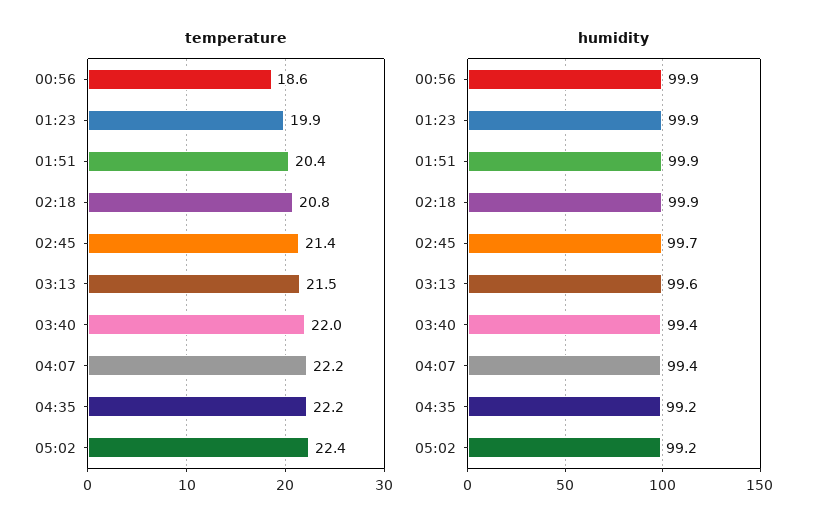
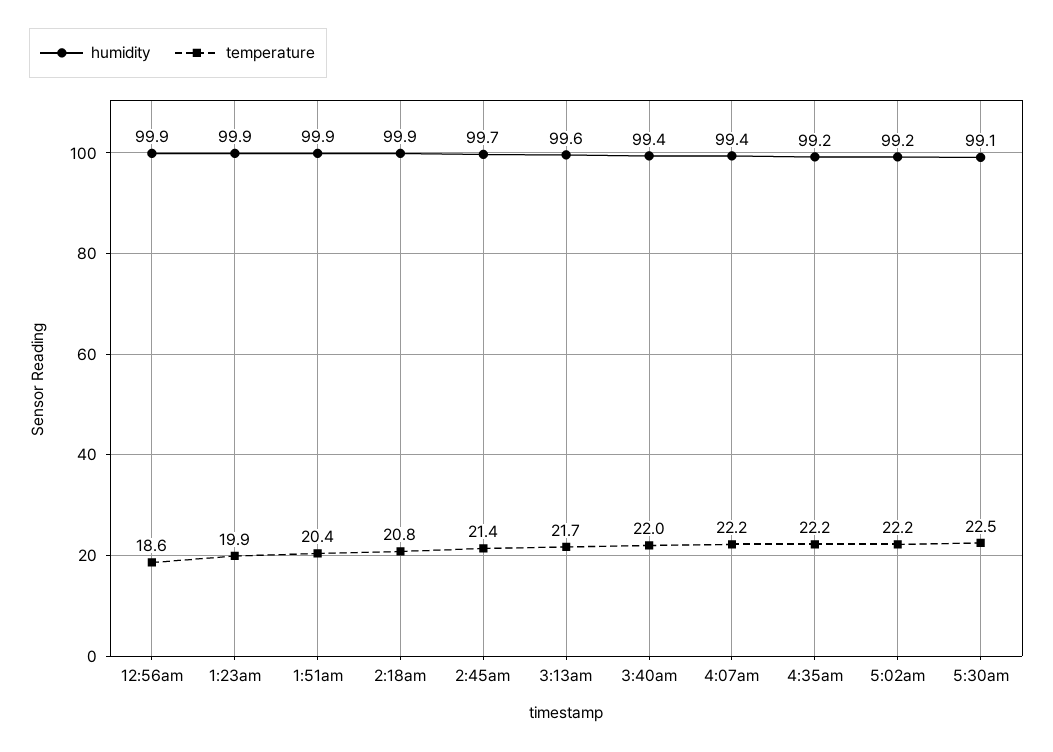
temperature, 03:13: 21.5 -> 21.7
temperature, 05:02: 22.4 -> 22.2
humidity, 5:30am: none -> 99.1
temperature, 5:30am: none -> 22.5

